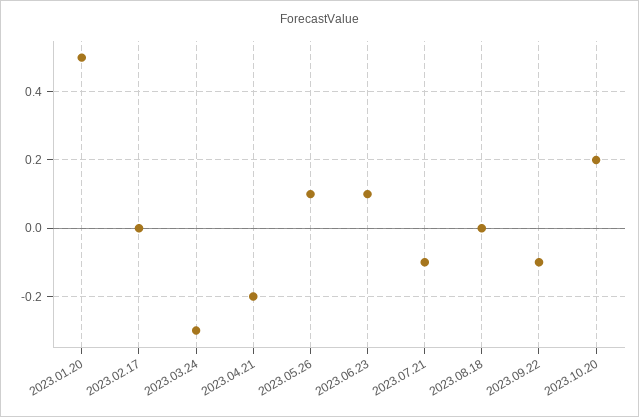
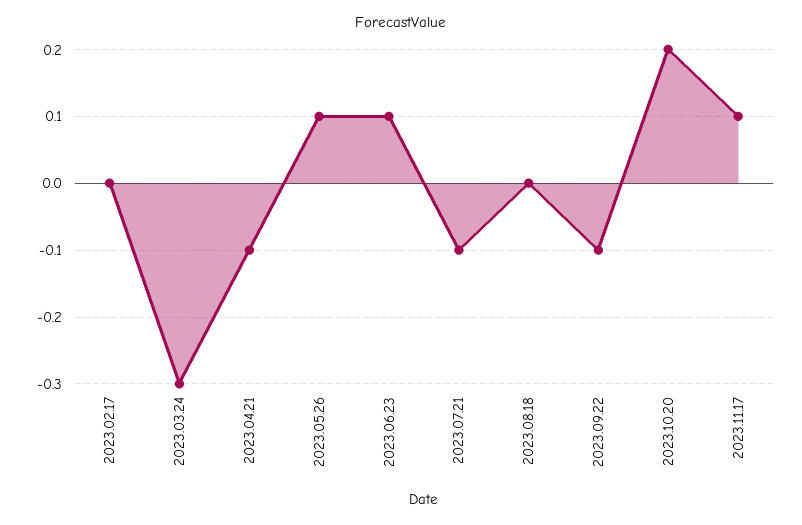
2023.01.20: 0.5 -> none
2023.04.21: -0.2 -> -0.1
2023.11.17: none -> 0.1

